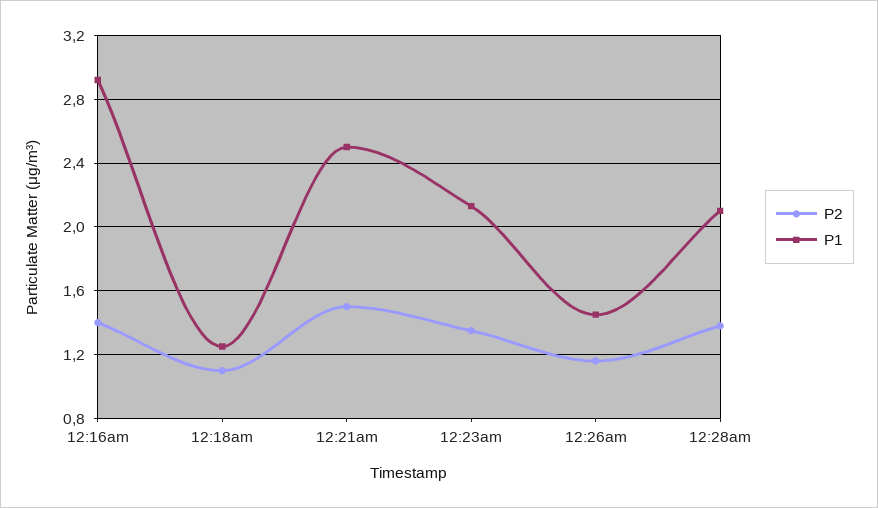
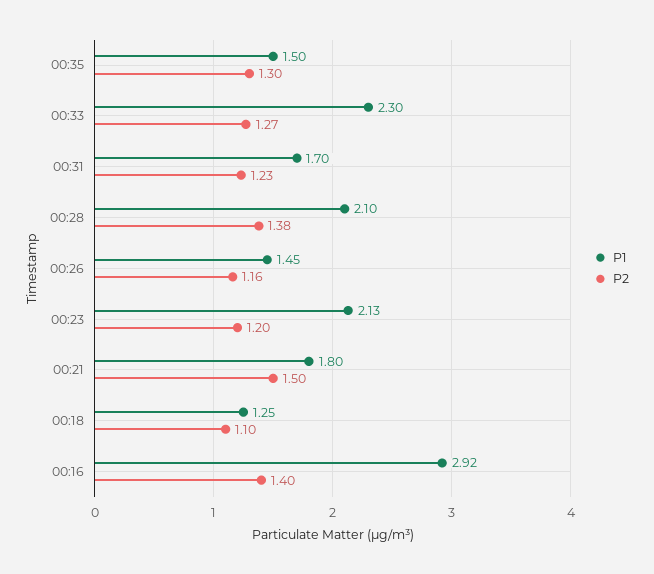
P1, 12:21am: 2.5 -> 1.8
P2, 12:23am: 1.35 -> 1.2
P1, 00:35: none -> 1.5
P2, 00:35: none -> 1.3
P1, 00:33: none -> 2.3
P2, 00:33: none -> 1.27
P1, 00:31: none -> 1.7
P2, 00:31: none -> 1.23

